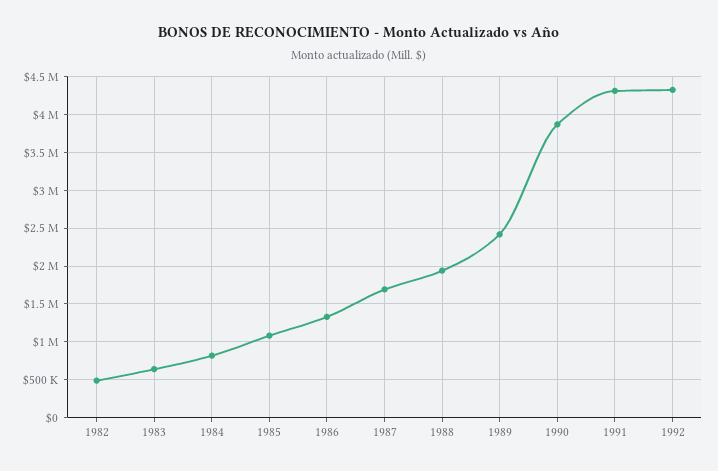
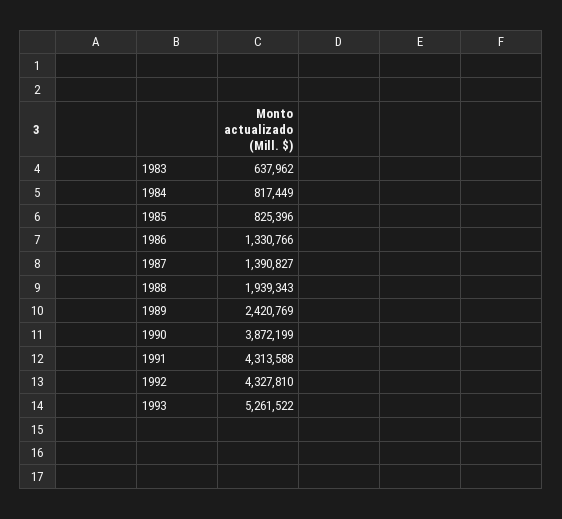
1982: 500000 -> none
1985: 1100000 -> 825396
1987: 1700000 -> 1390827
1993: none -> 5261522

